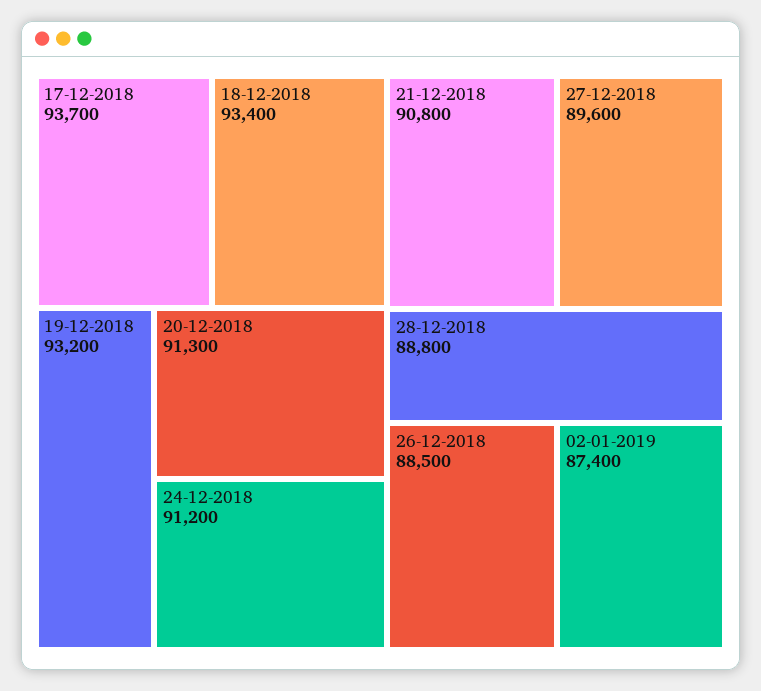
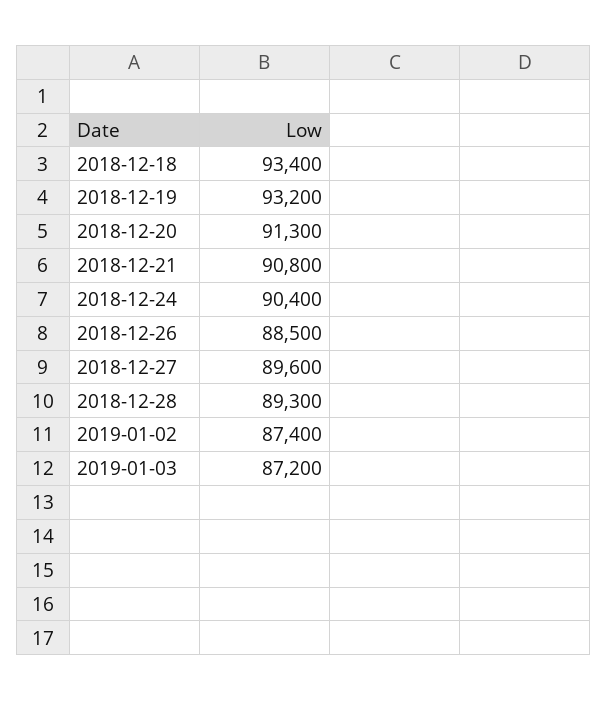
17-12-2018: 93700 -> none
24-12-2018: 91200 -> 90400
28-12-2018: 88800 -> 89300
2019-01-03: none -> 87200

